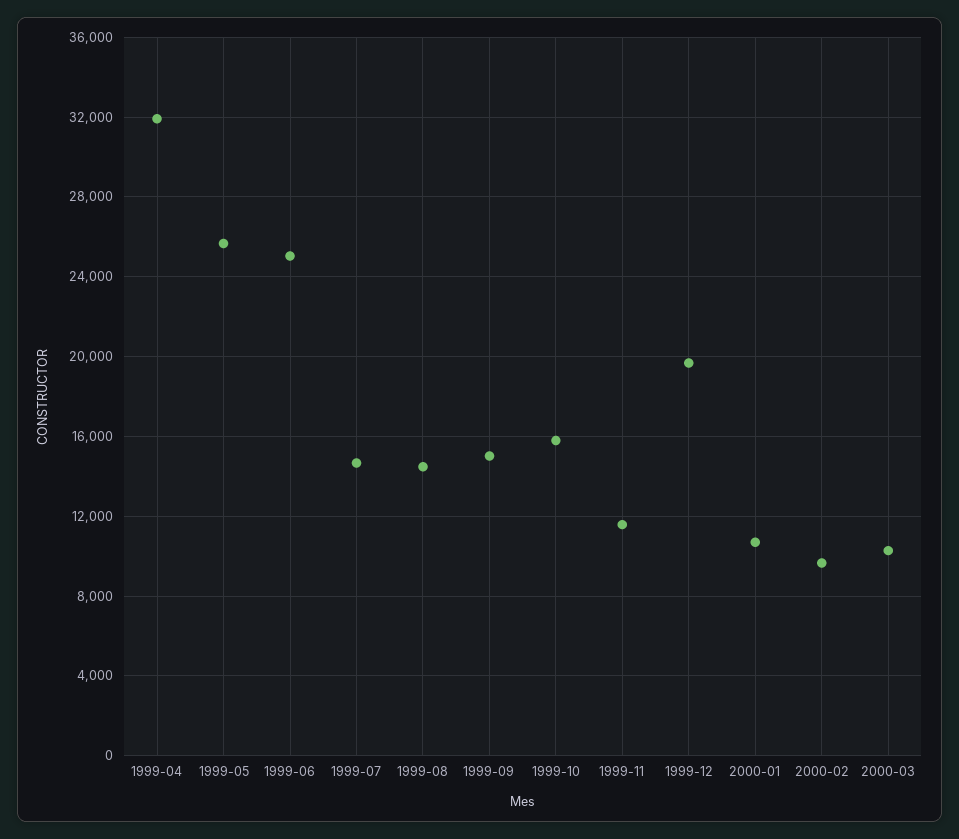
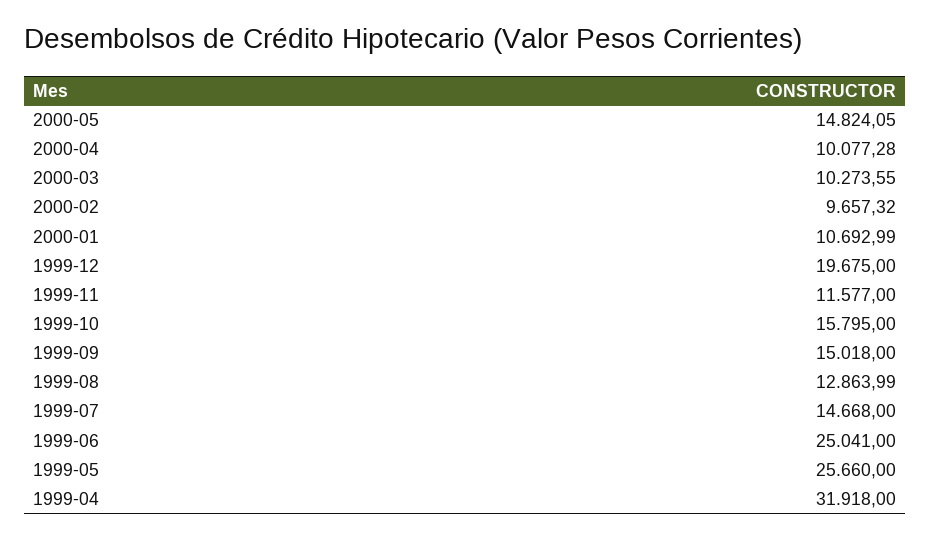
1999-08: 14500 -> 12863.99
2000-05: none -> 14824.05
2000-04: none -> 10077.28

